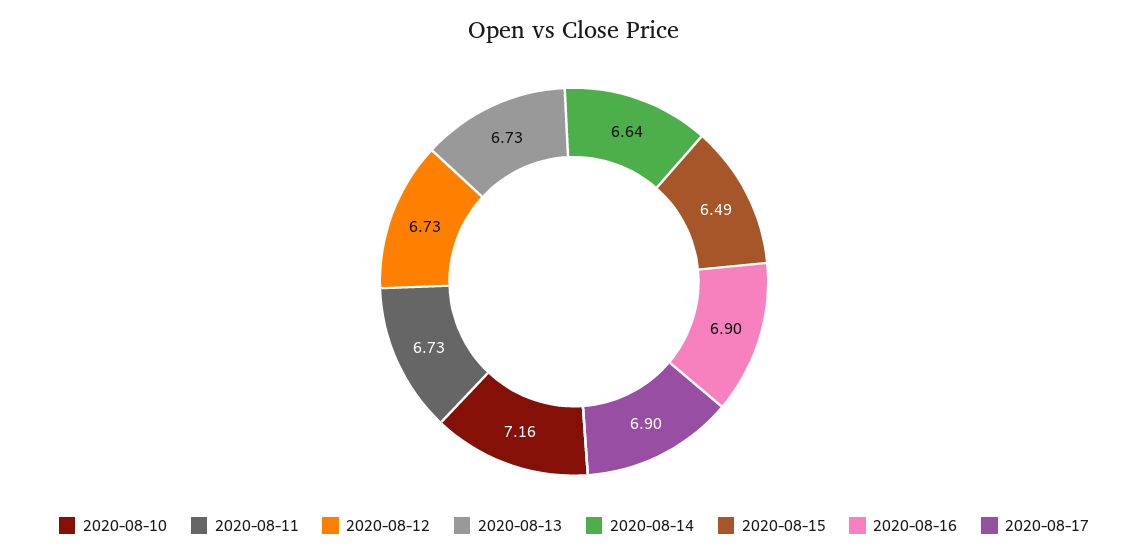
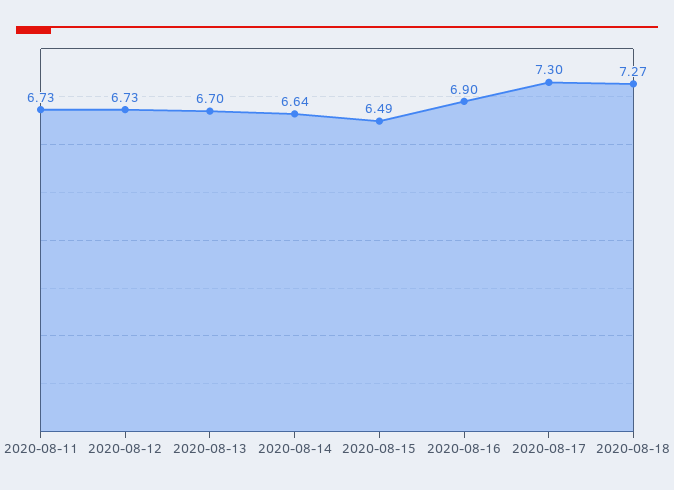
2020-08-10: 7.16 -> none
2020-08-13: 6.73 -> 6.7
2020-08-17: 6.9 -> 7.3
2020-08-18: none -> 7.27

